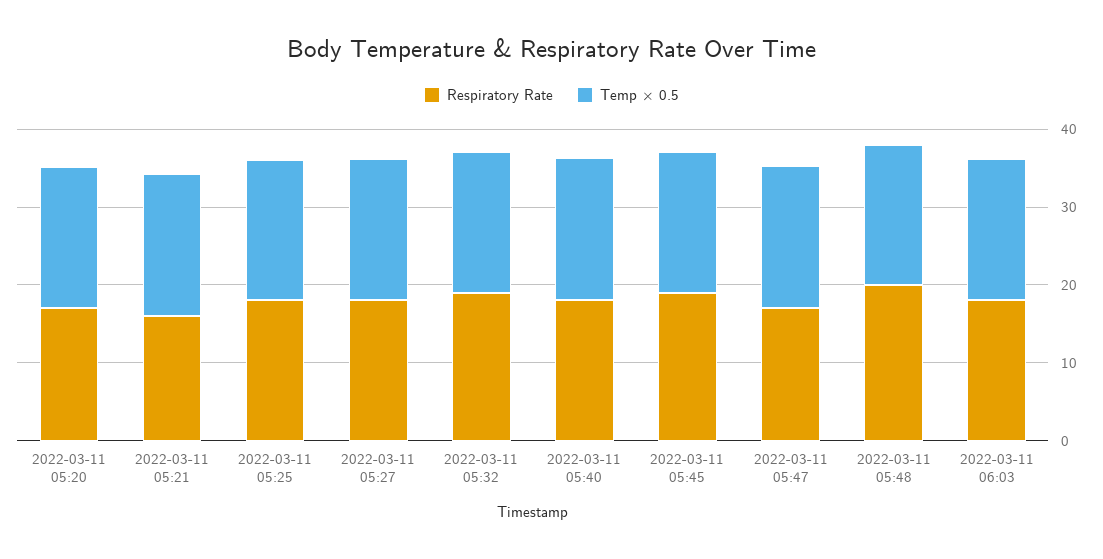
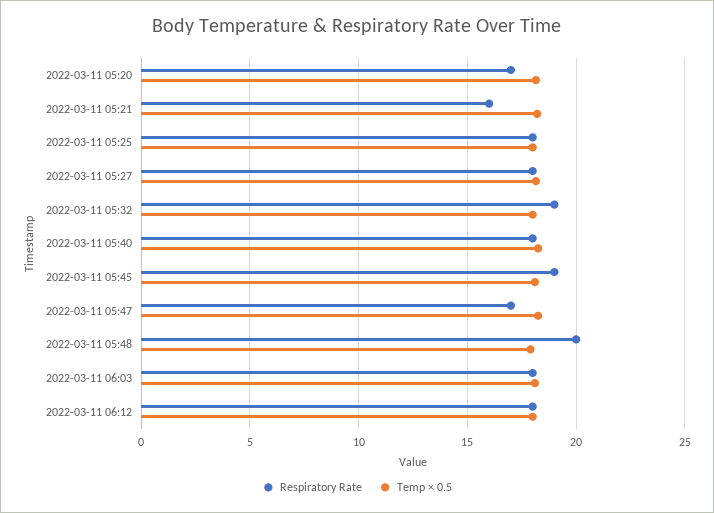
Respiratory Rate, 2022-03-11 06:12: none -> 18
Temp × 0.5, 2022-03-11 06:12: none -> 18

